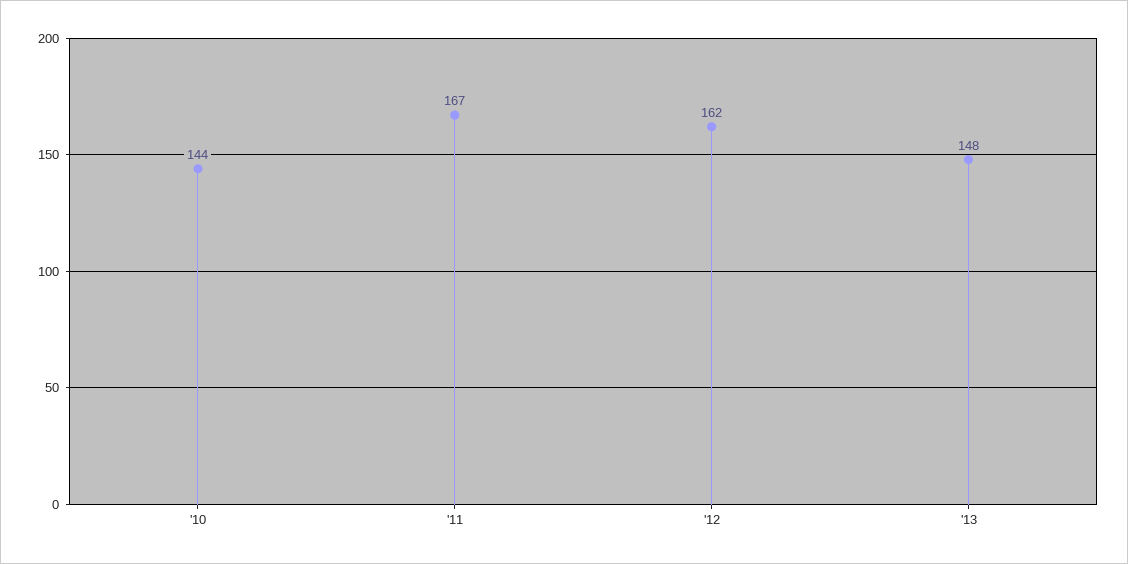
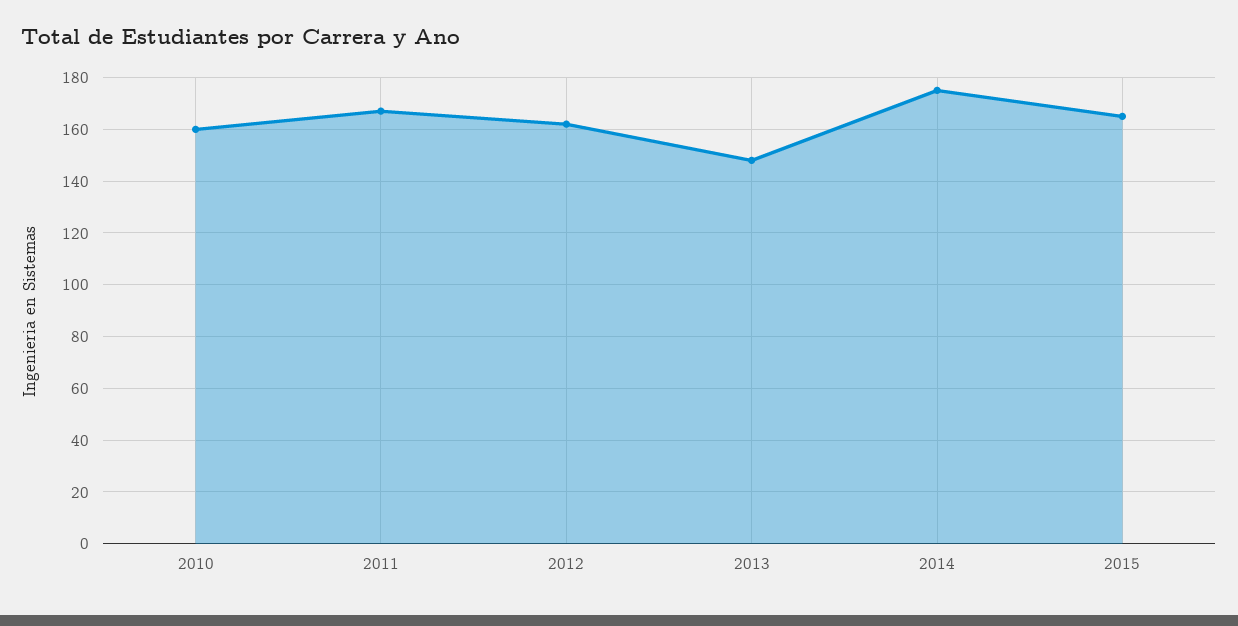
'10: 144 -> 160
2014: none -> 175
2015: none -> 165

